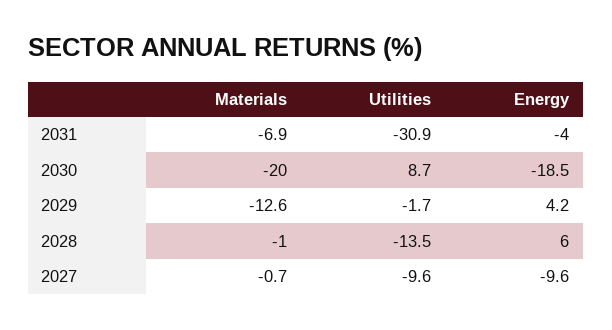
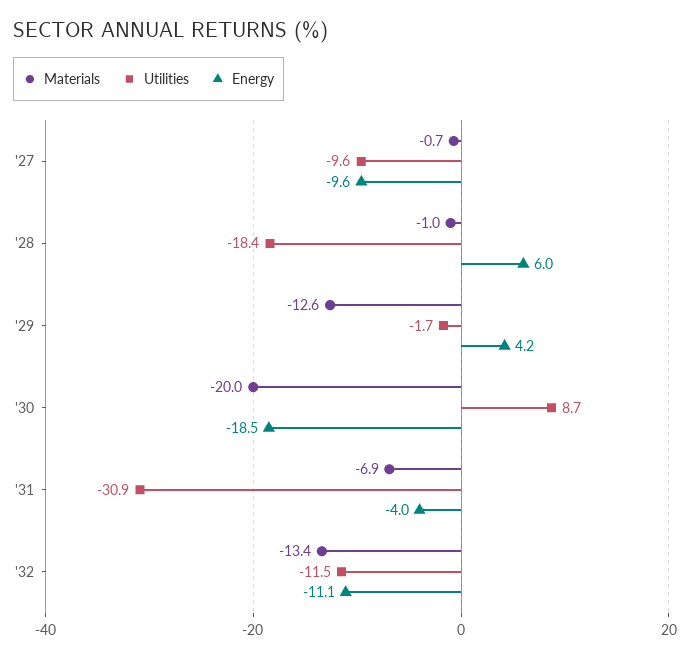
Utilities, 2028: -13.5 -> -18.4
Materials, '32: none -> -13.4
Utilities, '32: none -> -11.5
Energy, '32: none -> -11.1

